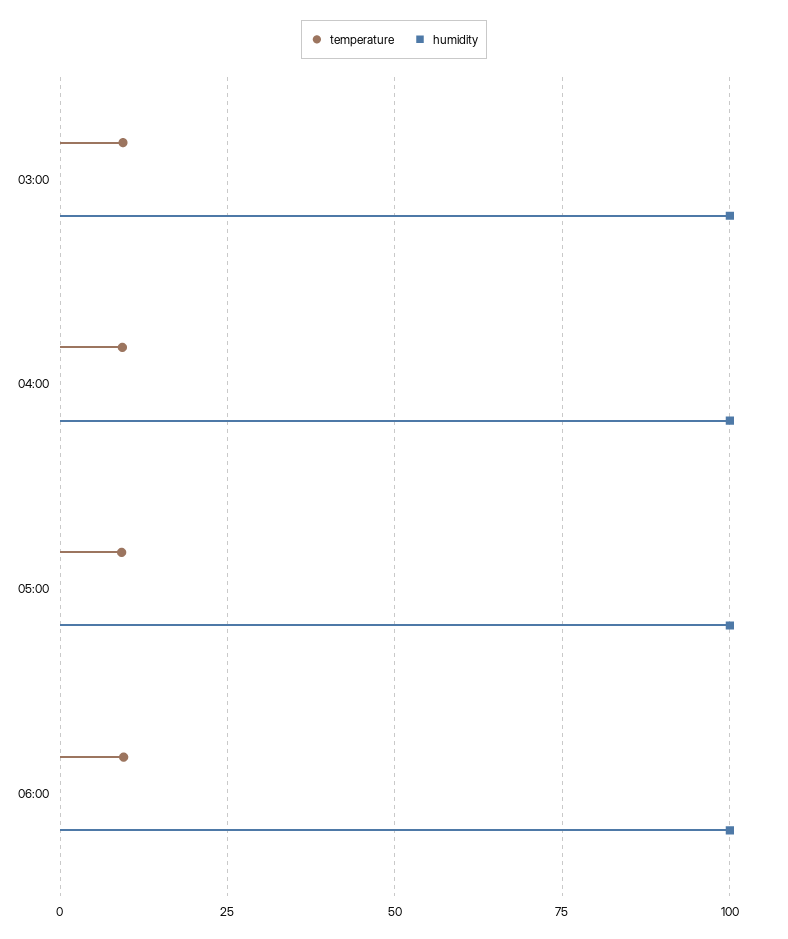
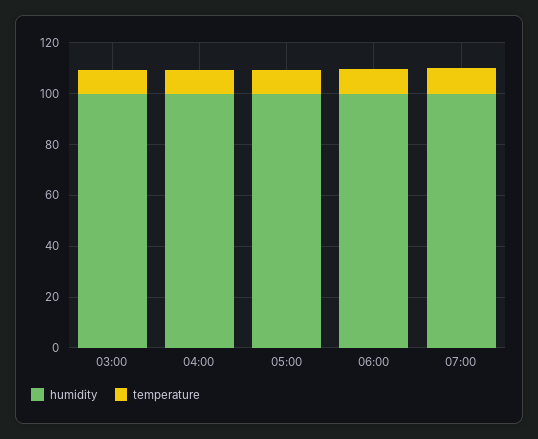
humidity, 07:00: none -> 100
temperature, 07:00: none -> 10

